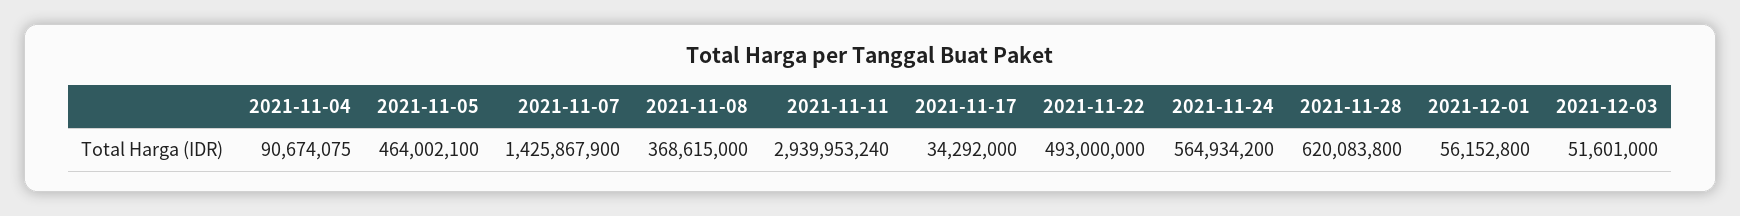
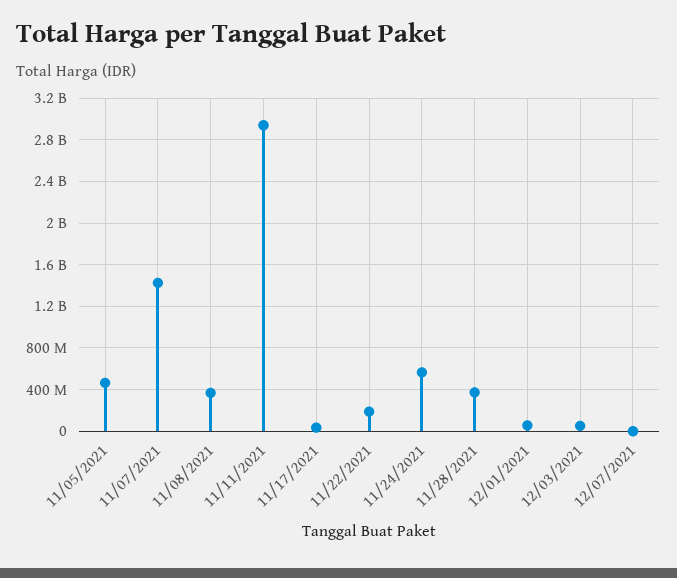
2021-11-04: 90674075 -> none
2021-11-22: 493000000 -> 200000000
2021-11-28: 620083800 -> 400000000
12/07/2021: none -> 0

